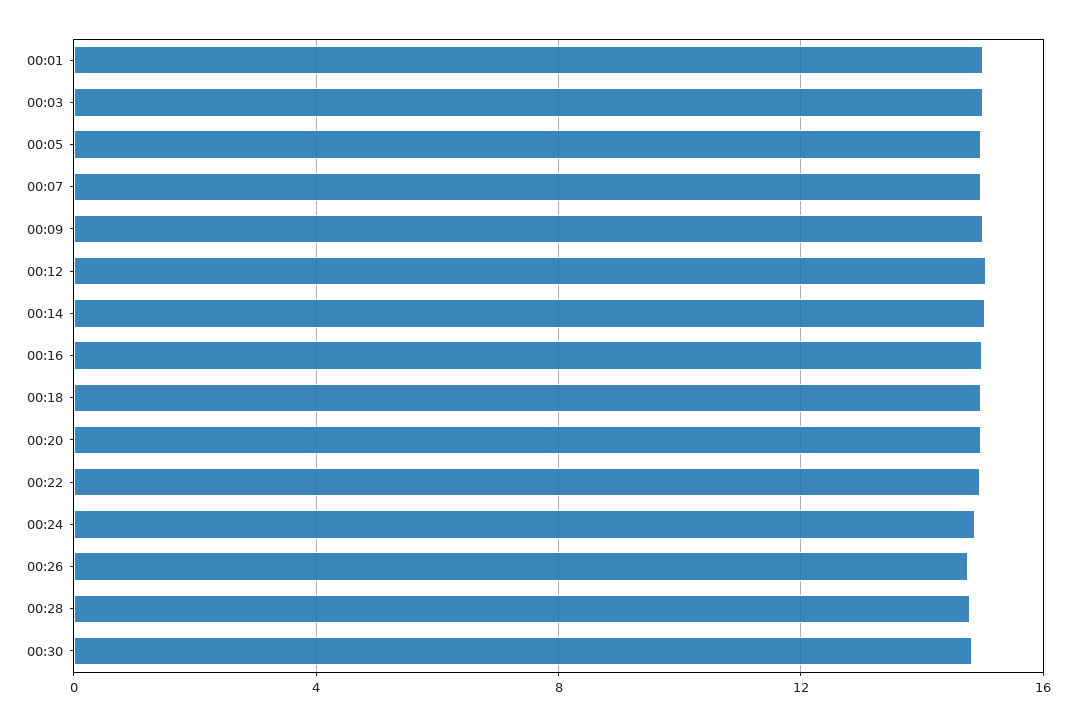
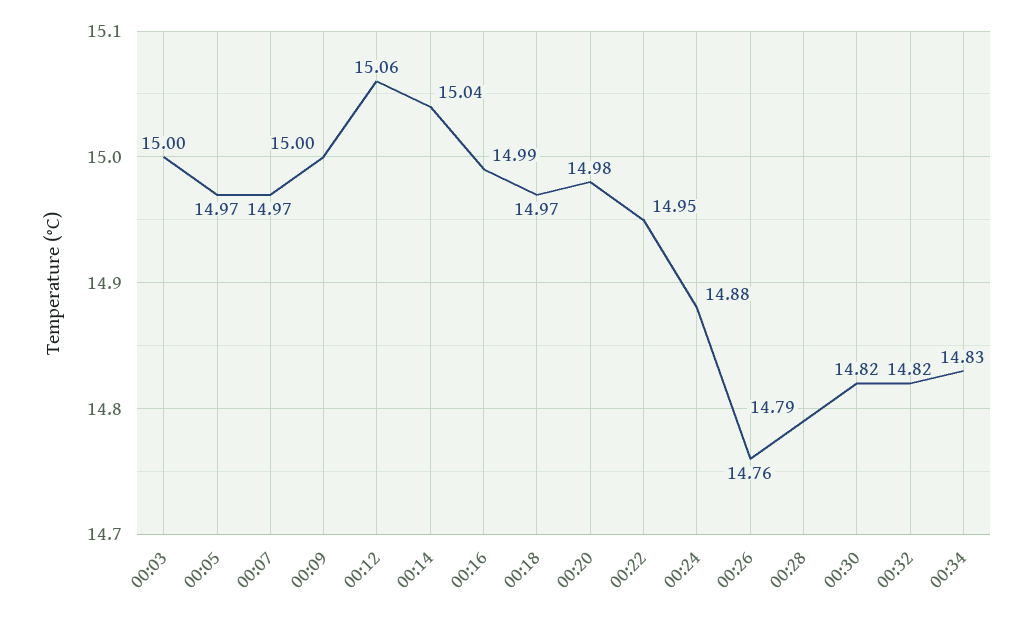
00:01: 15 -> none
00:32: none -> 14.82
00:34: none -> 14.83

